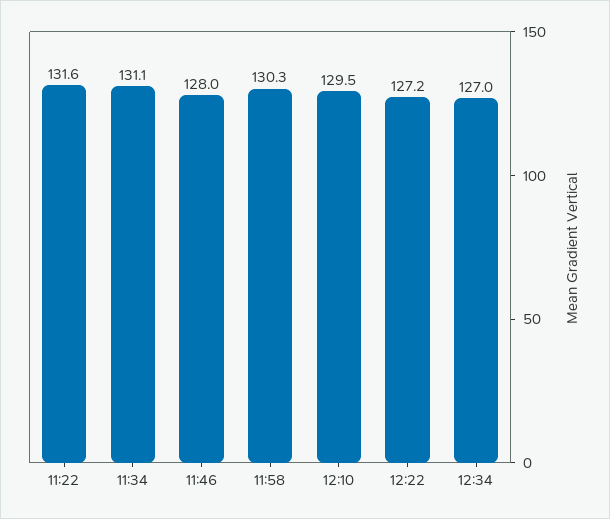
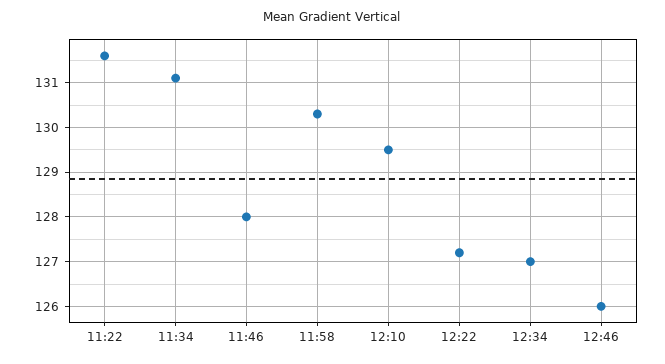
12:46: none -> 126

